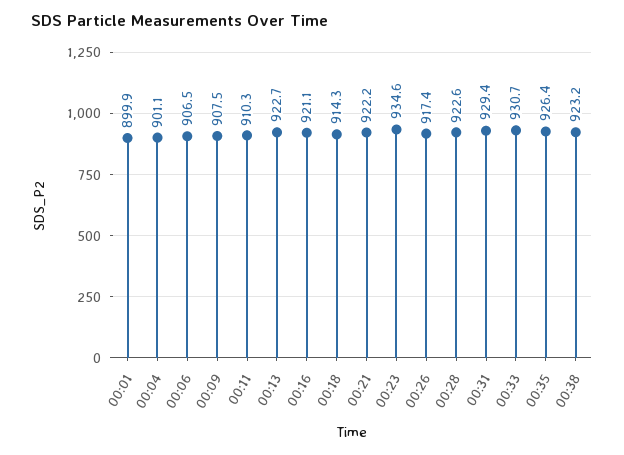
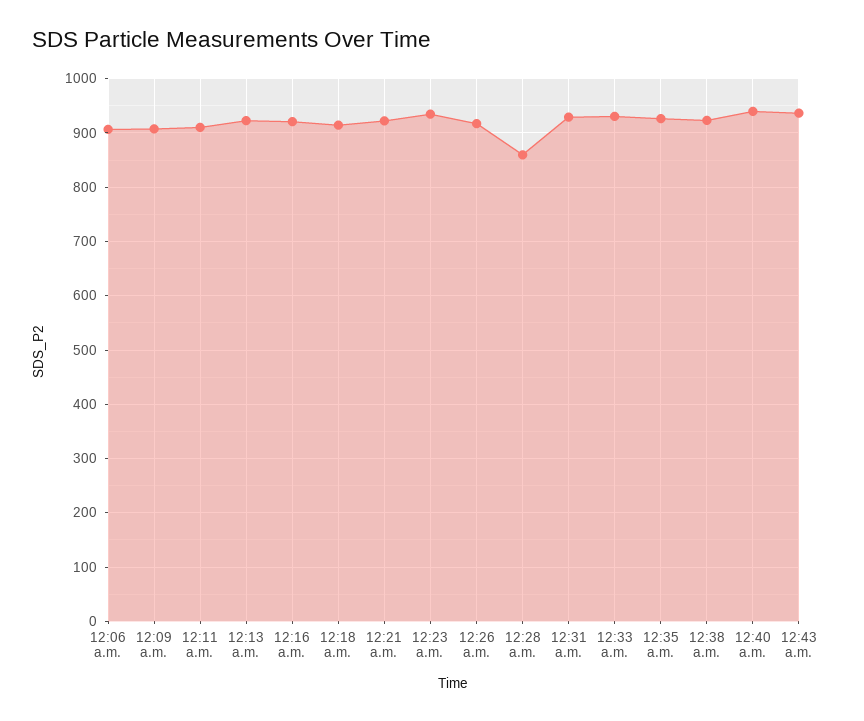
00:01: 899.9 -> none
00:04: 901.1 -> none
00:28: 922.6 -> 860
12:40 a.m.: none -> 940
12:43 a.m.: none -> 940

